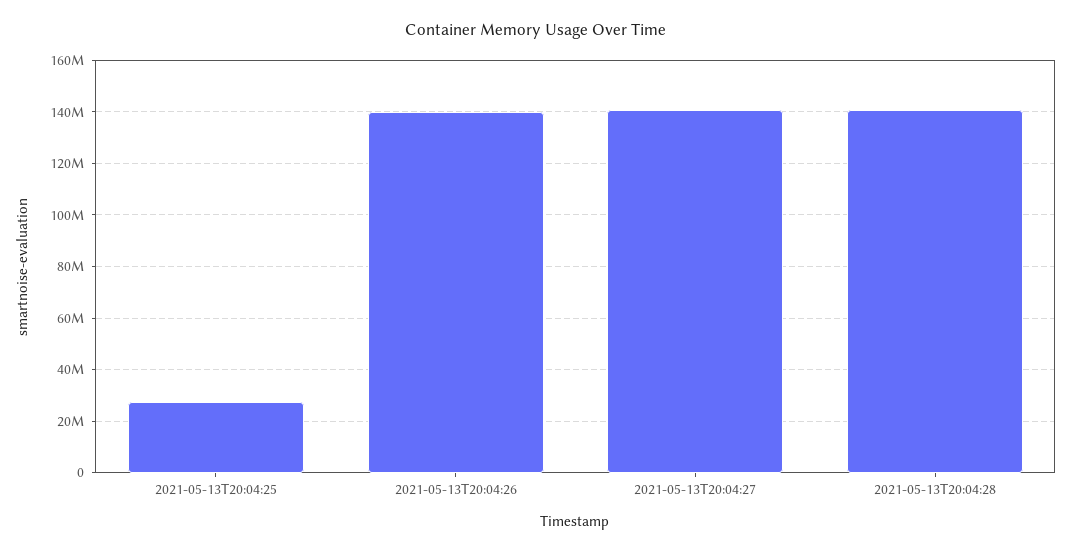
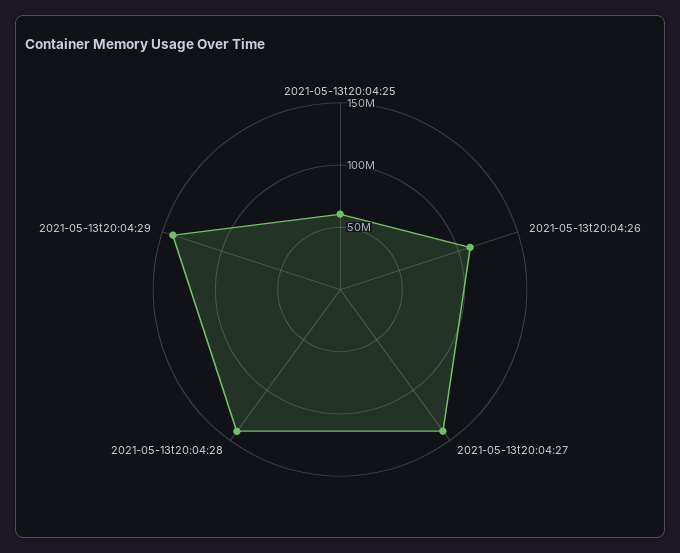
2021-05-13T20:04:25: 27500000 -> 60000000
2021-05-13T20:04:26: 140000000 -> 110000000
2021-05-13t20:04:29: none -> 140000000

